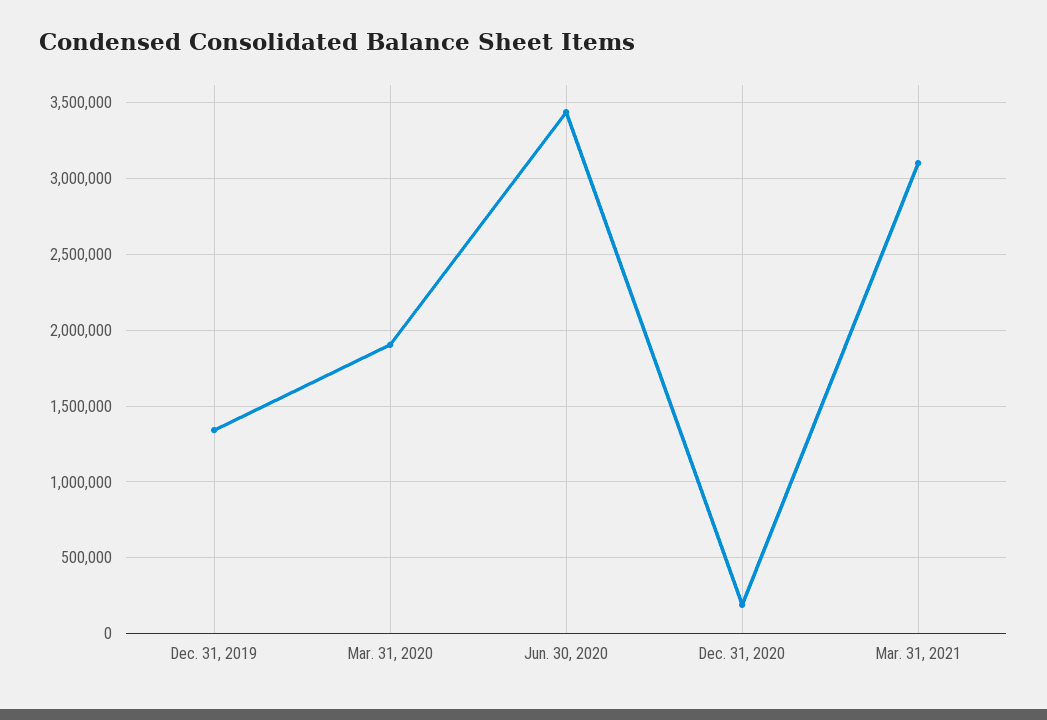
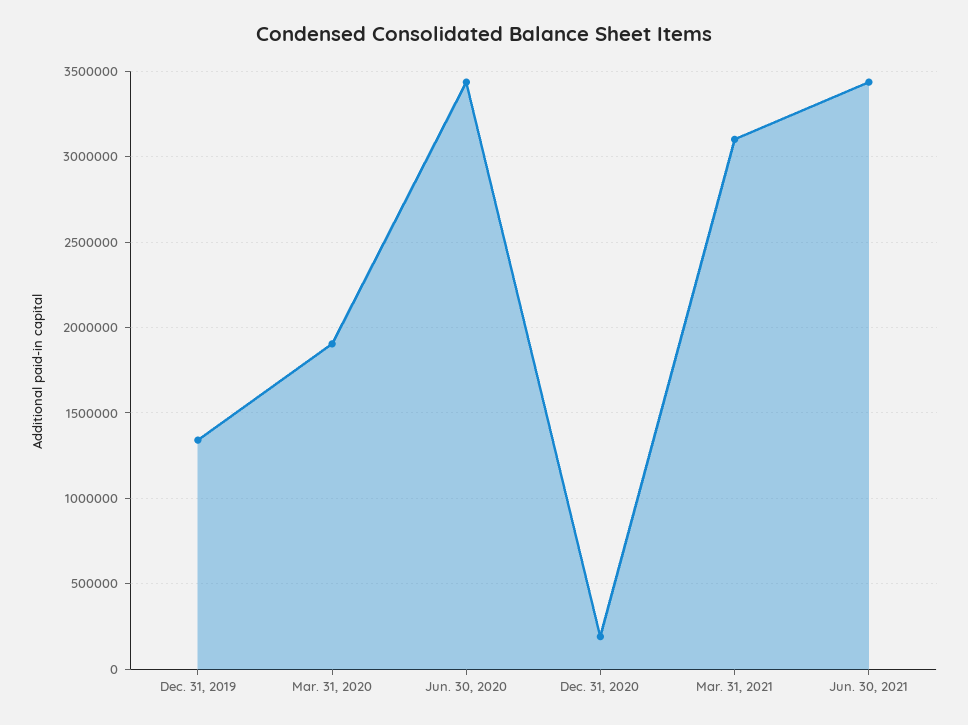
Jun. 30, 2021: none -> 3450000

